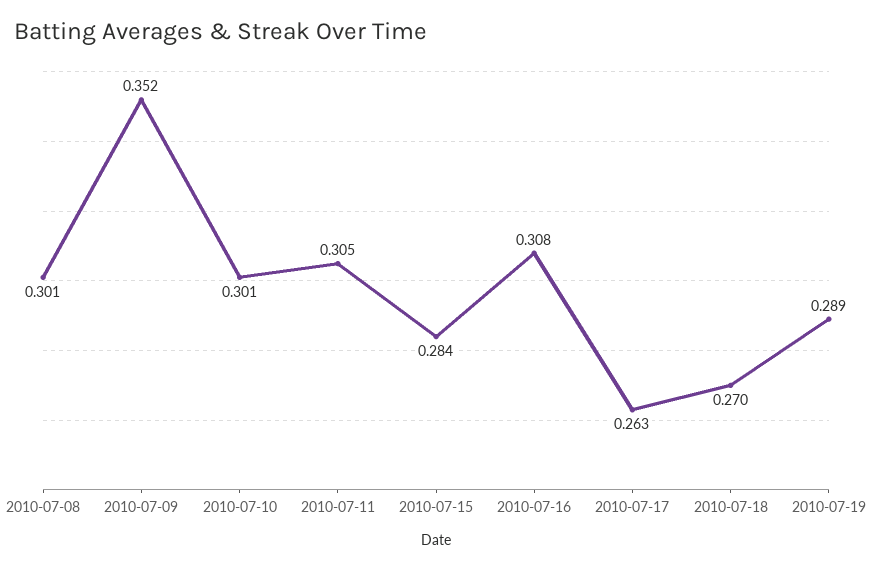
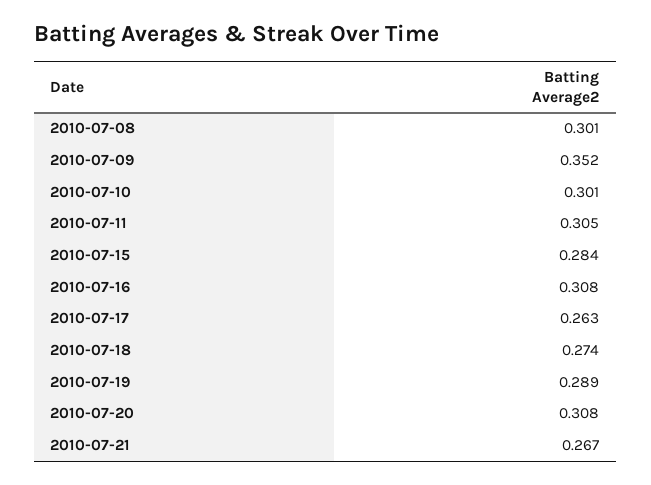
2010-07-18: 0.27 -> 0.274
2010-07-20: none -> 0.308
2010-07-21: none -> 0.267

